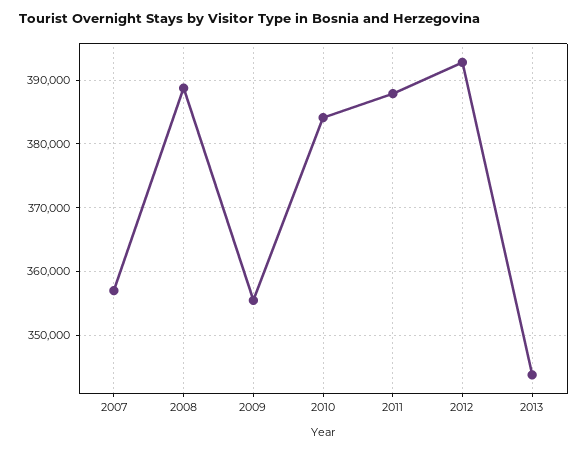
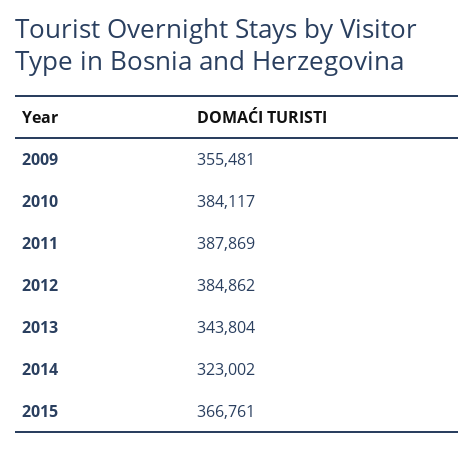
2007: 357000 -> none
2008: 389000 -> none
2012: 393000 -> 384862
2014: none -> 323002
2015: none -> 366761

